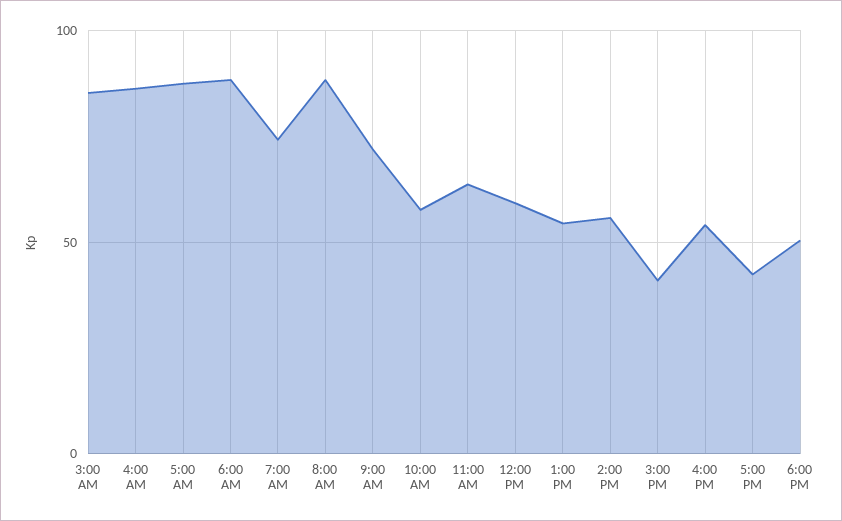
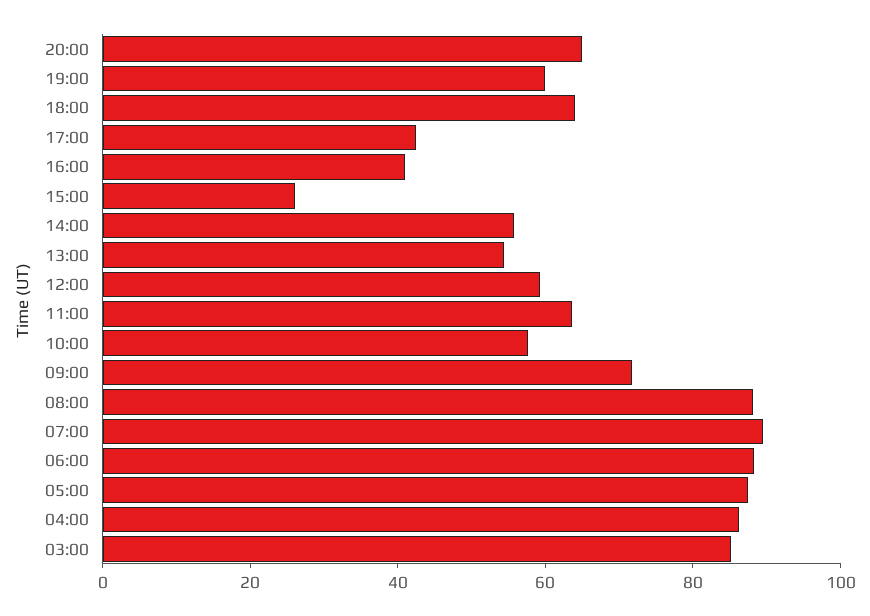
7:00 AM: 75 -> 90
3:00 PM: 40 -> 25
4:00 PM: 55 -> 40
6:00 PM: 50 -> 65
20:00: none -> 65
19:00: none -> 60

